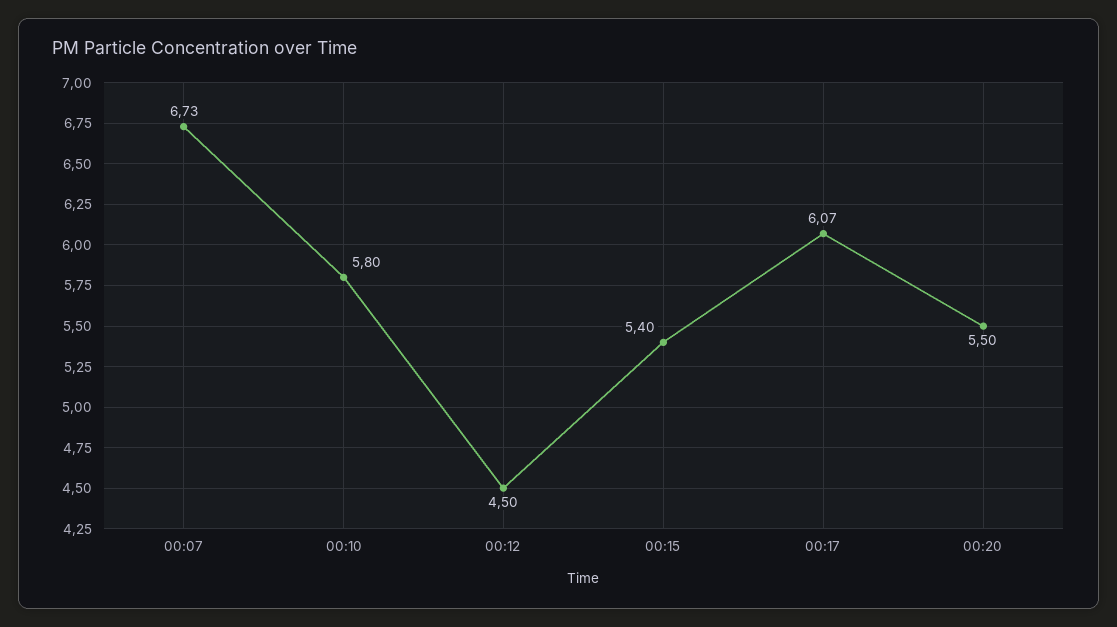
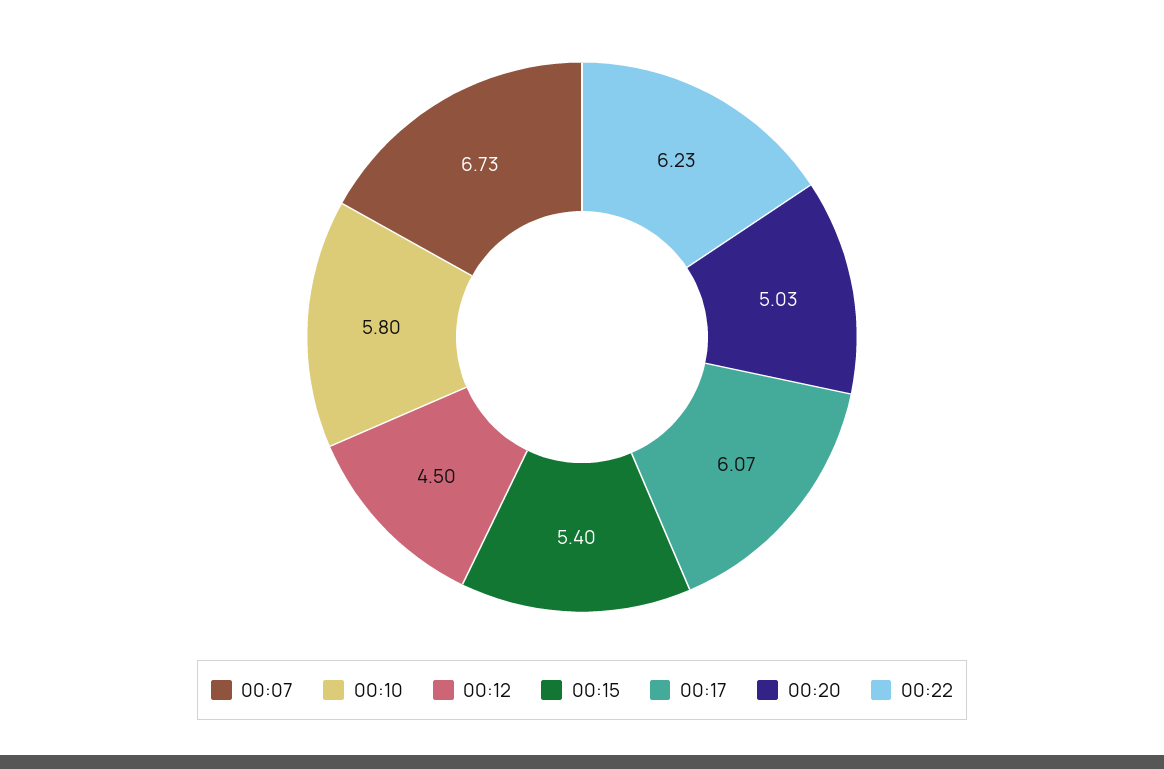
00:20: 5.5 -> 5.03
00:22: none -> 6.23

